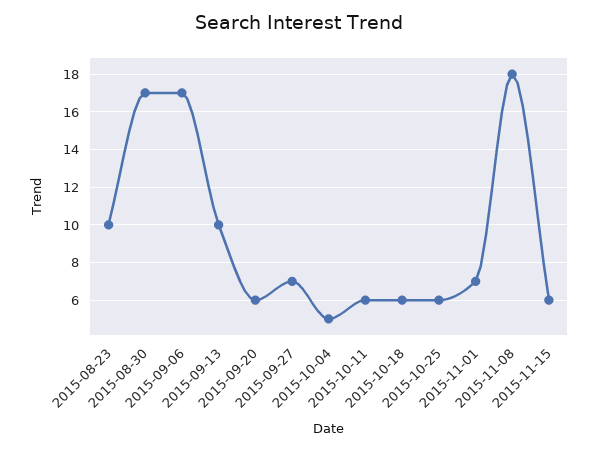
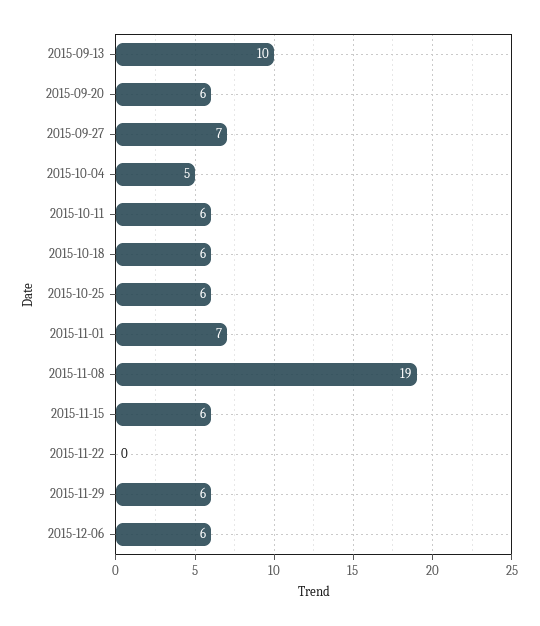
2015-08-23: 10 -> none
2015-08-30: 17 -> none
2015-09-06: 17 -> none
2015-11-08: 18 -> 19
2015-11-22: none -> 0
2015-11-29: none -> 6
2015-12-06: none -> 6

